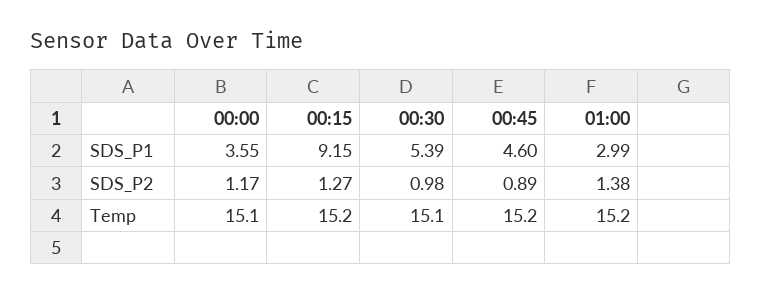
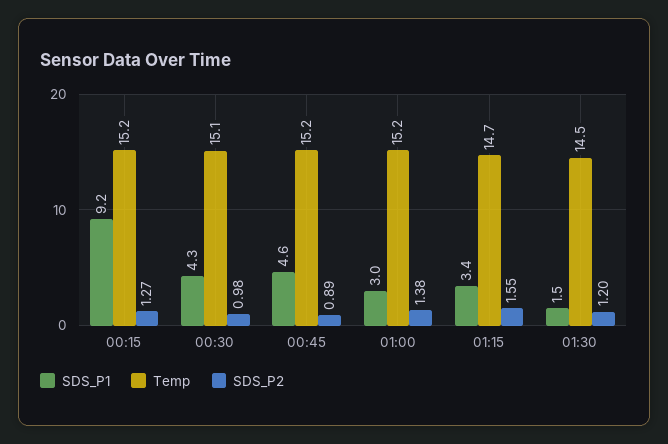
SDS_P1, 00:00: 3.55 -> none
SDS_P1, 00:30: 5.39 -> 4.3
SDS_P2, 00:00: 1.17 -> none
Temp, 00:00: 15.1 -> none
SDS_P1, 01:15: none -> 3.4
Temp, 01:15: none -> 14.7
SDS_P2, 01:15: none -> 1.55
SDS_P1, 01:30: none -> 1.5
Temp, 01:30: none -> 14.5
SDS_P2, 01:30: none -> 1.2

